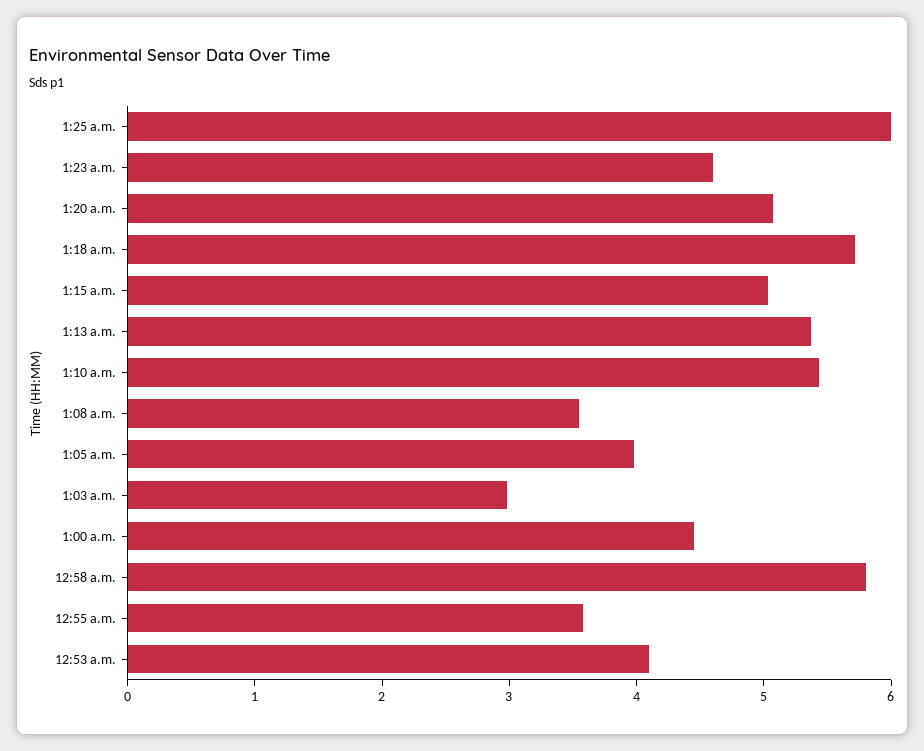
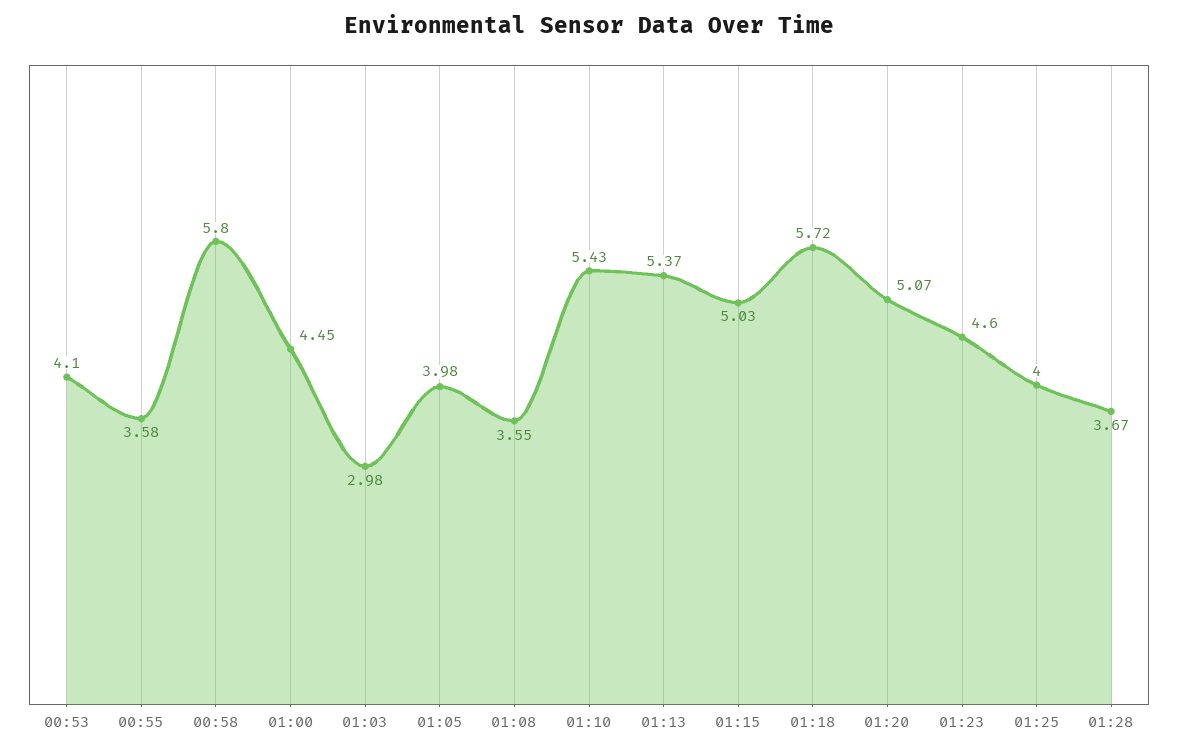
1:25 a.m.: 6 -> 4
01:28: none -> 3.67

